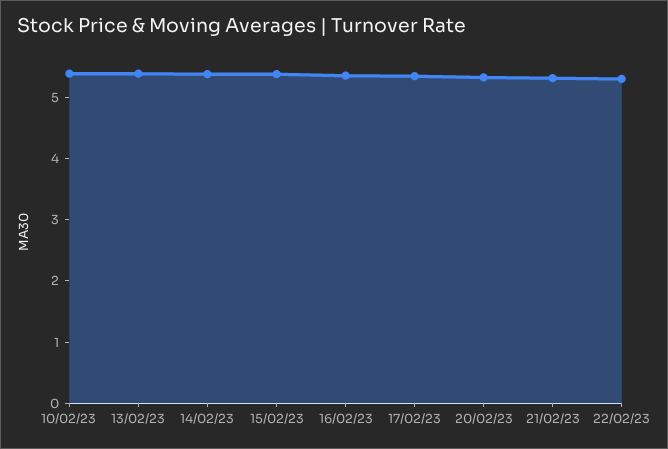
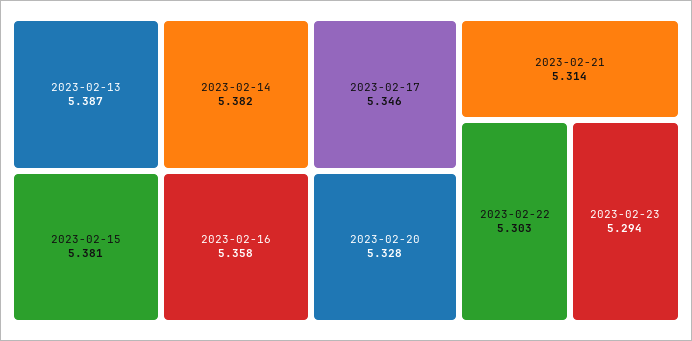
10/02/23: 5.4 -> none
2023-02-23: none -> 5.294

